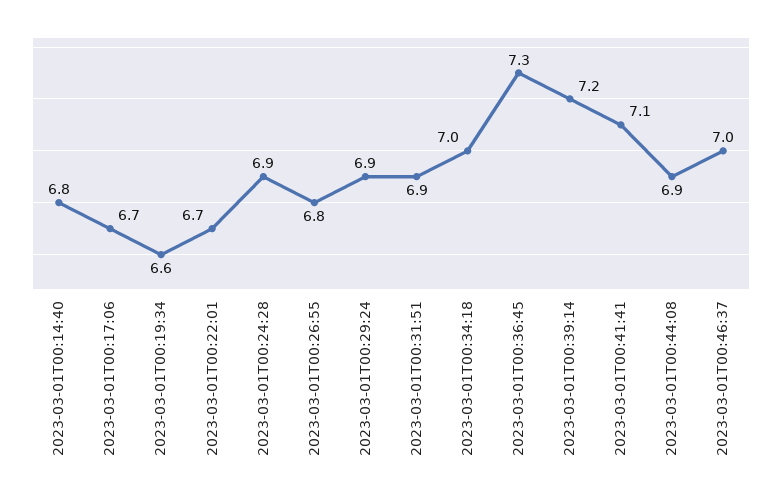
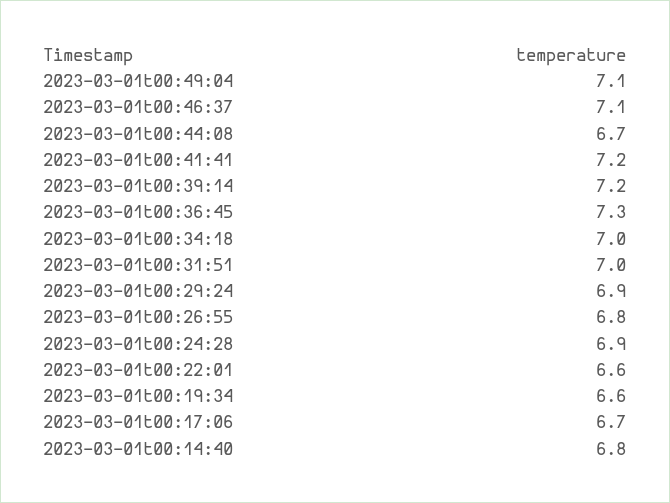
2023-03-01T00:22:01: 6.7 -> 6.6
2023-03-01T00:31:51: 6.9 -> 7
2023-03-01T00:41:41: 7.1 -> 7.2
2023-03-01T00:44:08: 6.9 -> 6.7
2023-03-01T00:46:37: 7 -> 7.1
2023-03-01t00:49:04: none -> 7.1

